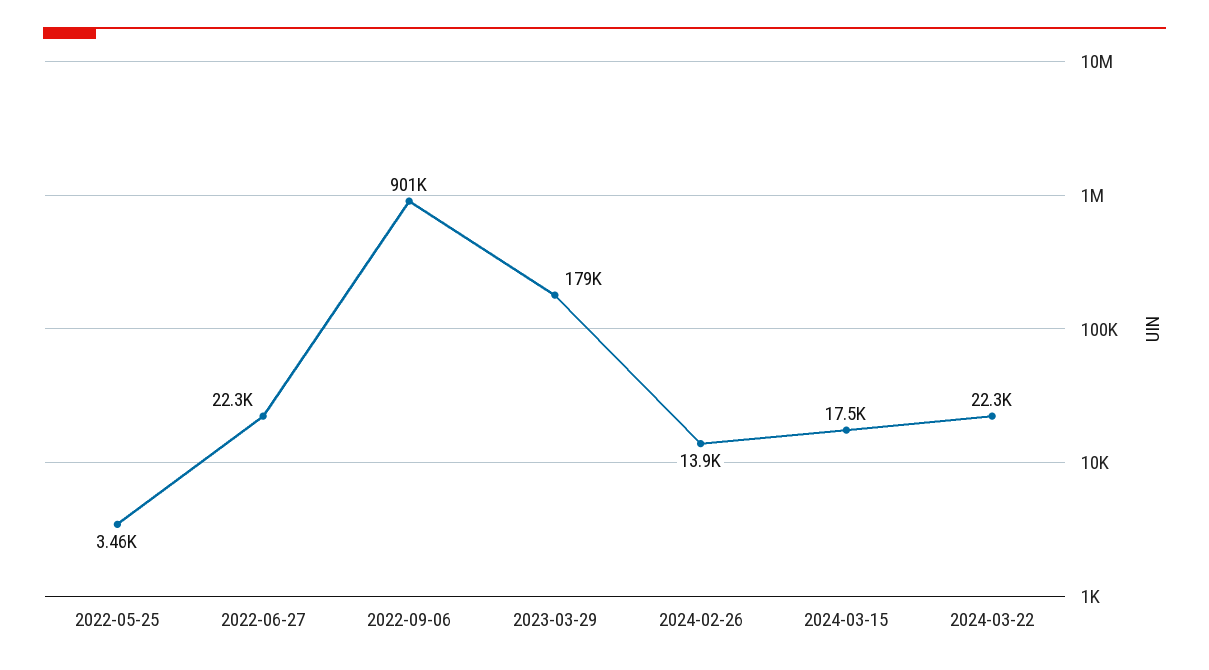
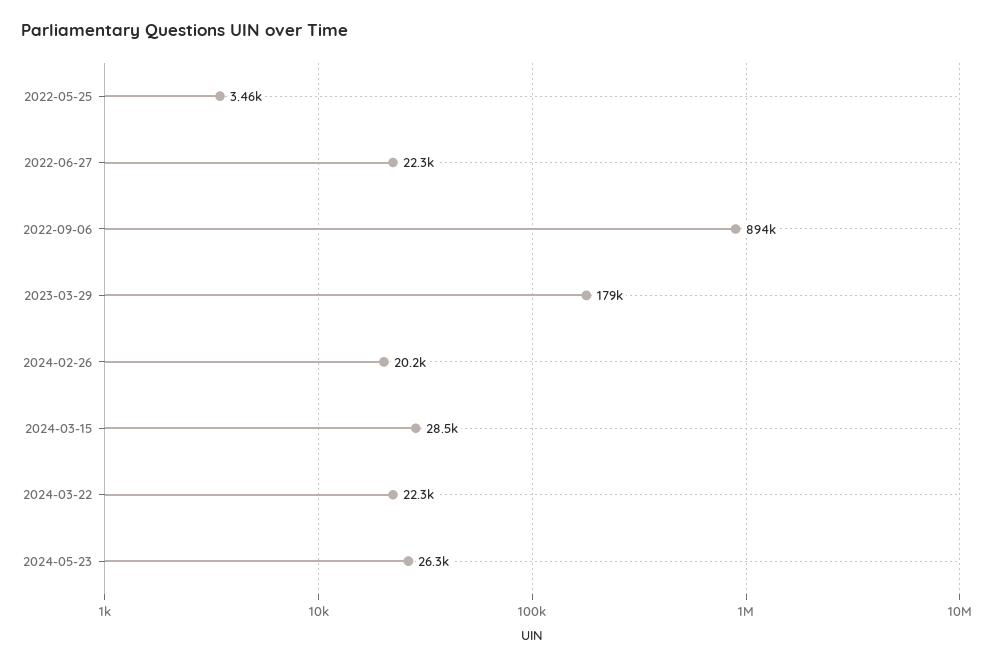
2022-09-06: 901000 -> 894000
2024-02-26: 13900 -> 20200
2024-03-15: 17500 -> 28500
2024-05-23: none -> 26300

